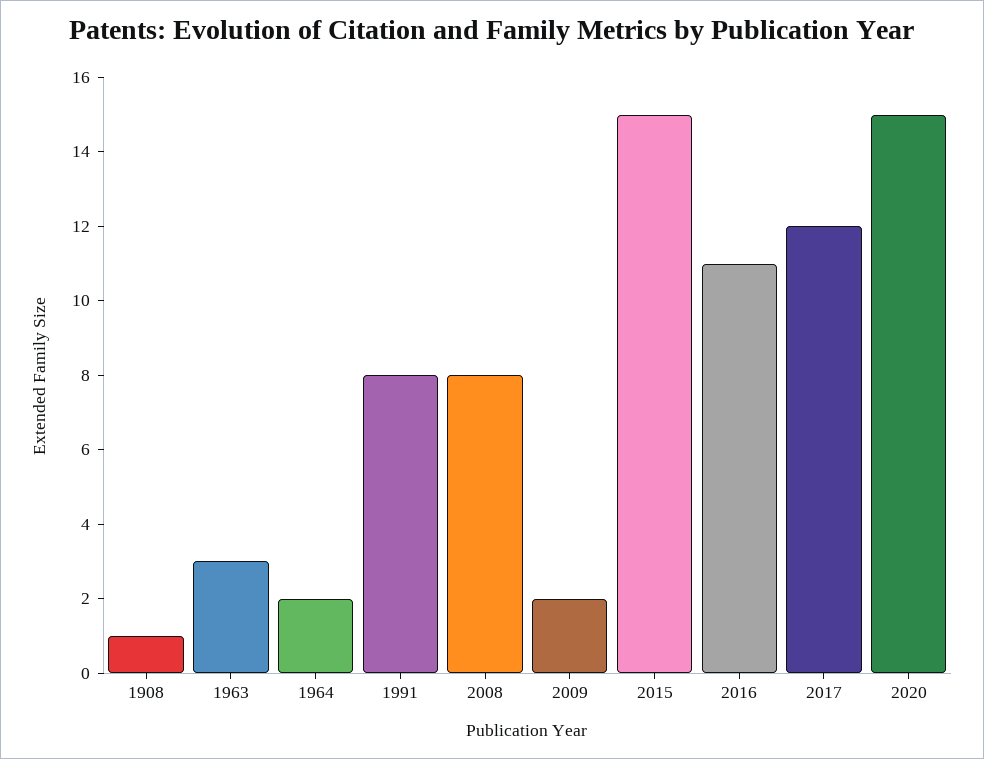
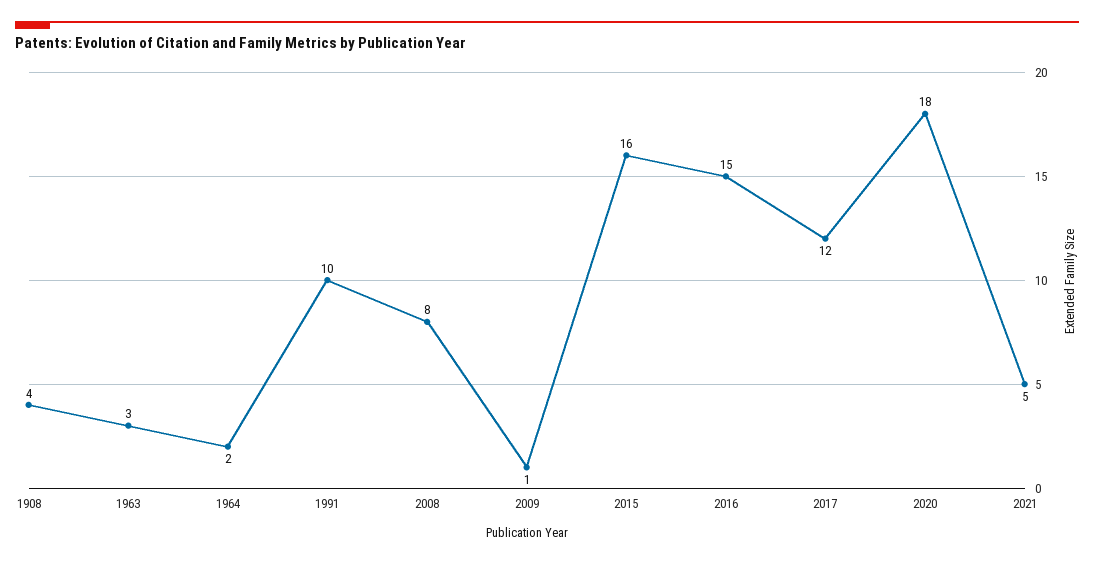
1908: 1 -> 4
1991: 8 -> 10
2009: 2 -> 1
2015: 15 -> 16
2016: 11 -> 15
2020: 15 -> 18
2021: none -> 5

